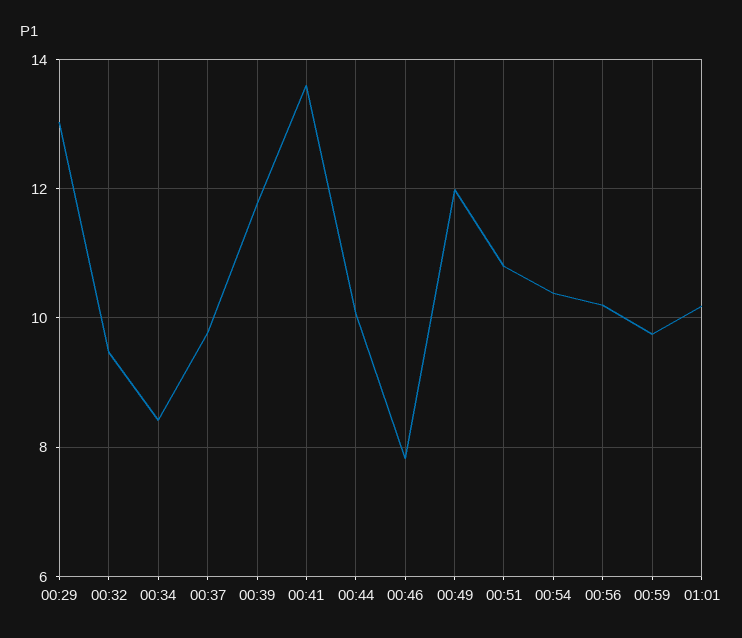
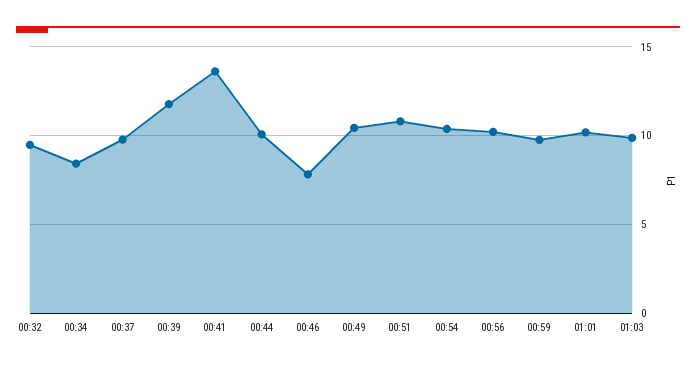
00:29: 13 -> none
00:49: 12 -> 10.5
01:03: none -> 10

